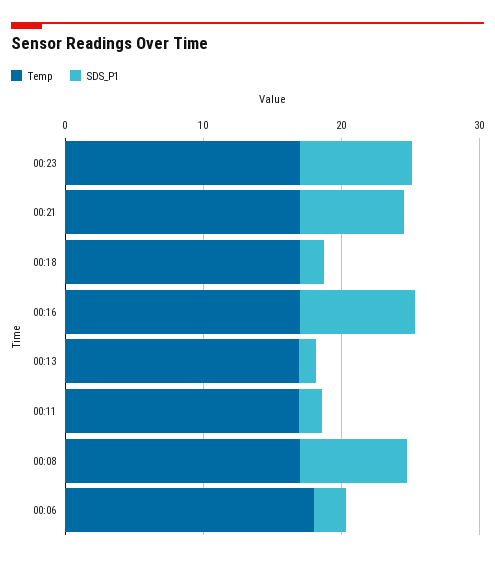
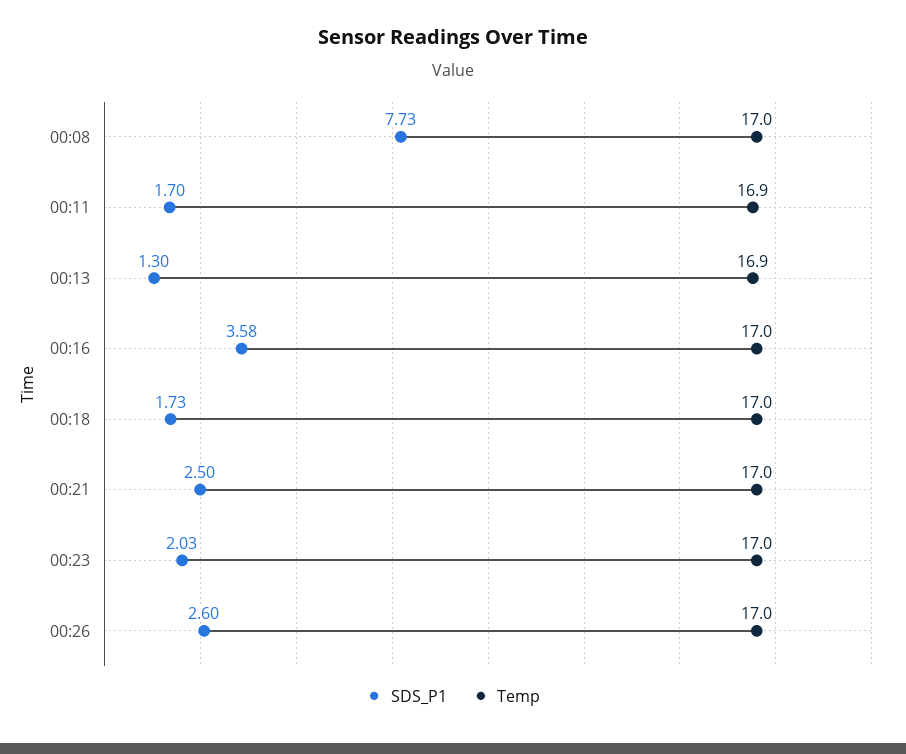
SDS_P1, 00:23: 8 -> 2.03
SDS_P1, 00:21: 8 -> 2.5
SDS_P1, 00:16: 8 -> 3.58
Temp, 00:06: 18 -> none
SDS_P1, 00:06: 2 -> none
SDS_P1, 00:26: none -> 2.6
Temp, 00:26: none -> 17

